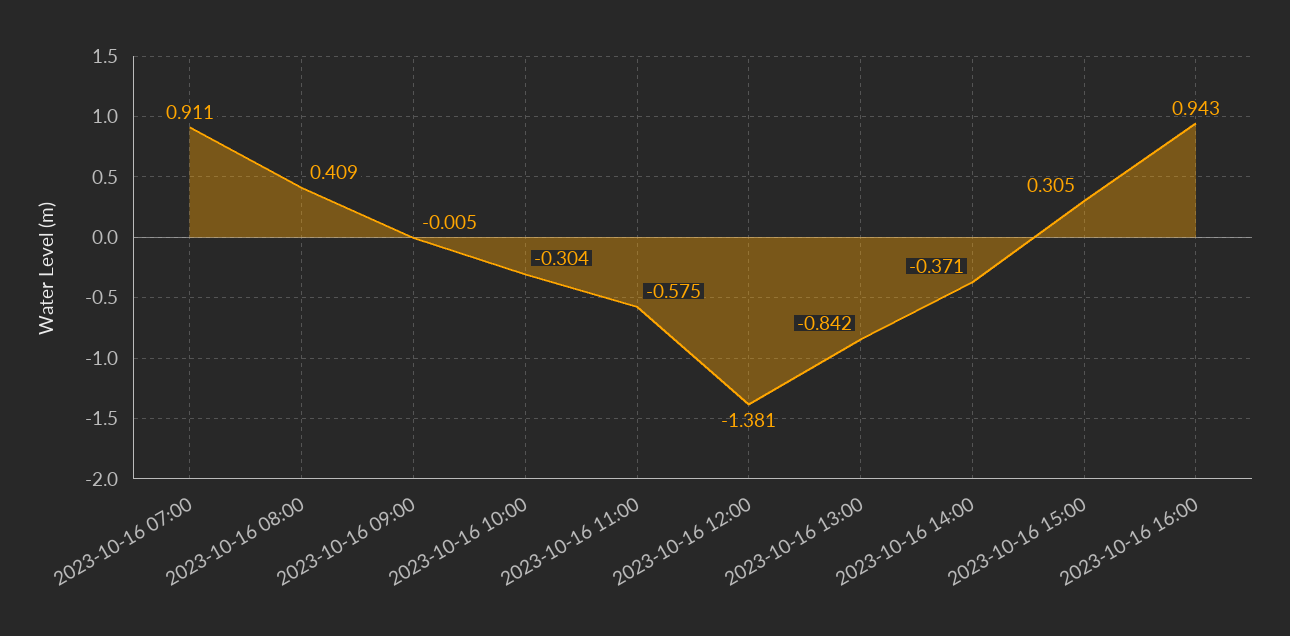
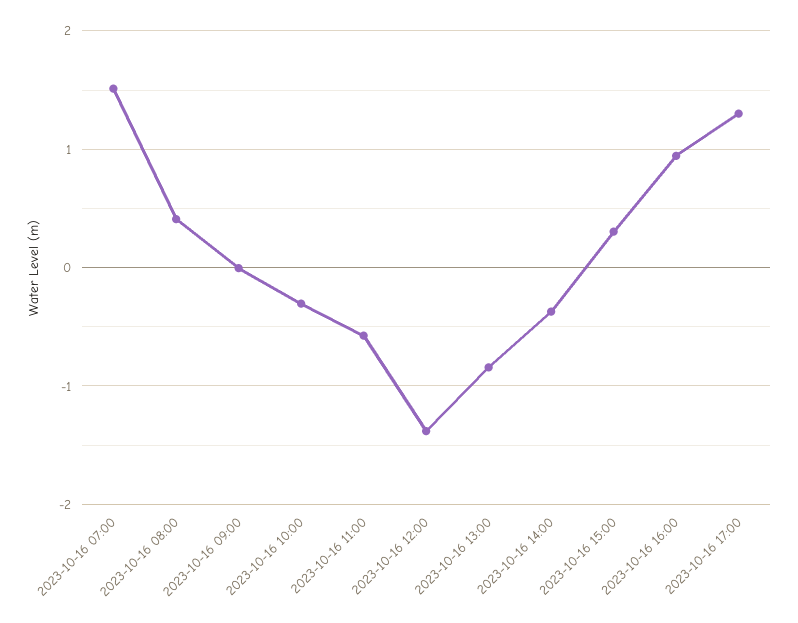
2023-10-16 07:00: 0.911 -> 1.5
2023-10-16 17:00: none -> 1.3

